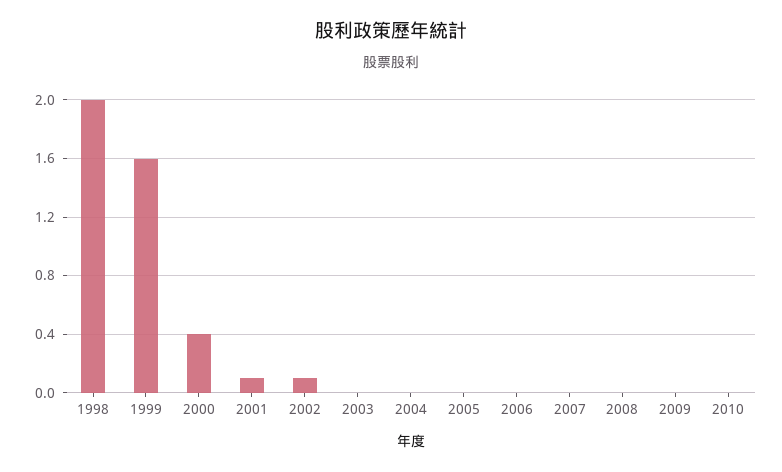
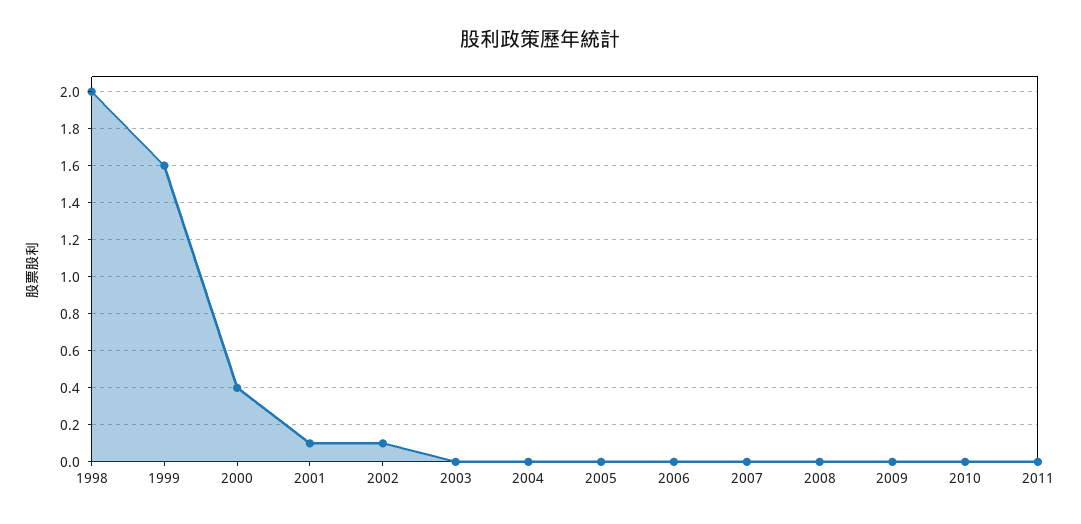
2011: none -> 0

